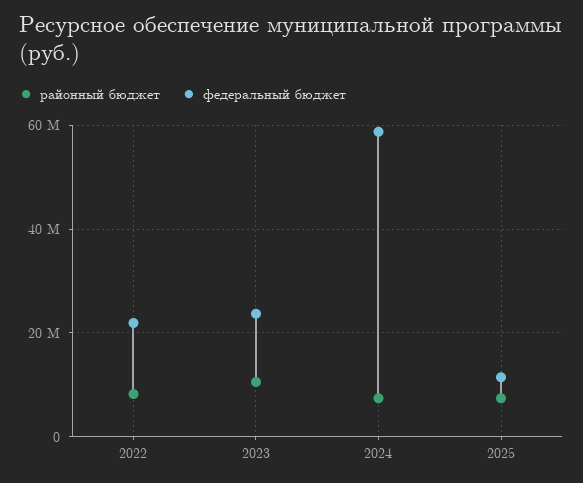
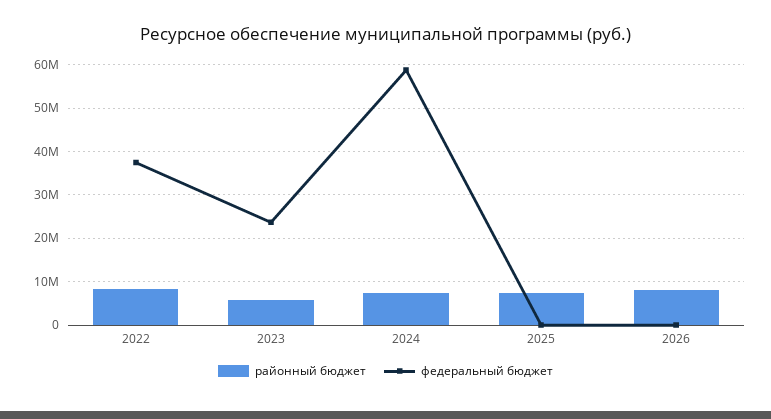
федеральный бюджет, 2022: 22000000 -> 38000000
районный бюджет, 2023: 10000000 -> 6000000
федеральный бюджет, 2025: 12000000 -> 0
районный бюджет, 2026: none -> 8000000
федеральный бюджет, 2026: none -> 0

